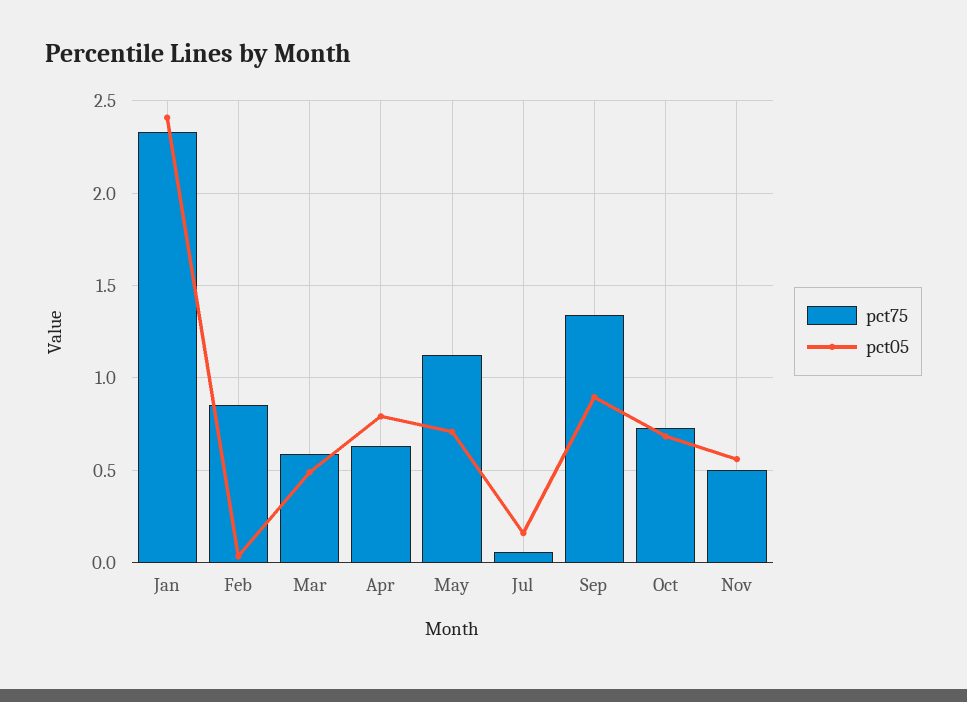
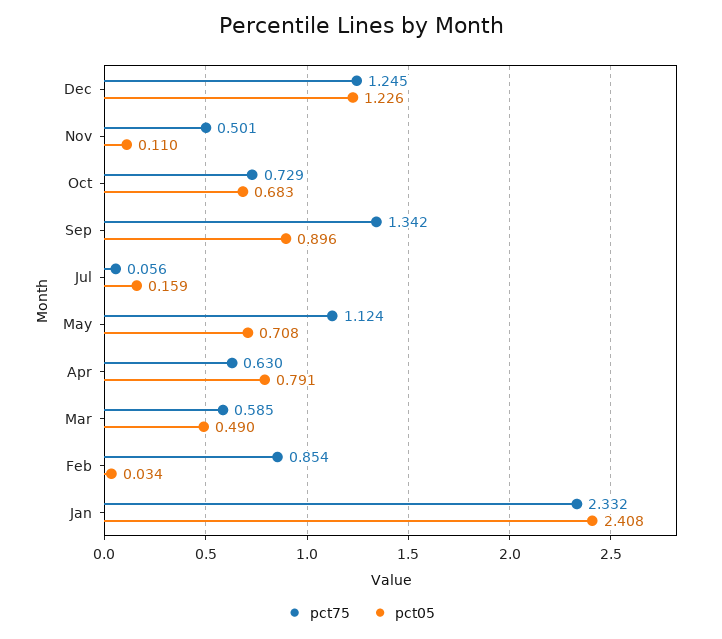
pct05, Nov: 0.55 -> 0.11
pct75, Dec: none -> 1.245
pct05, Dec: none -> 1.226

